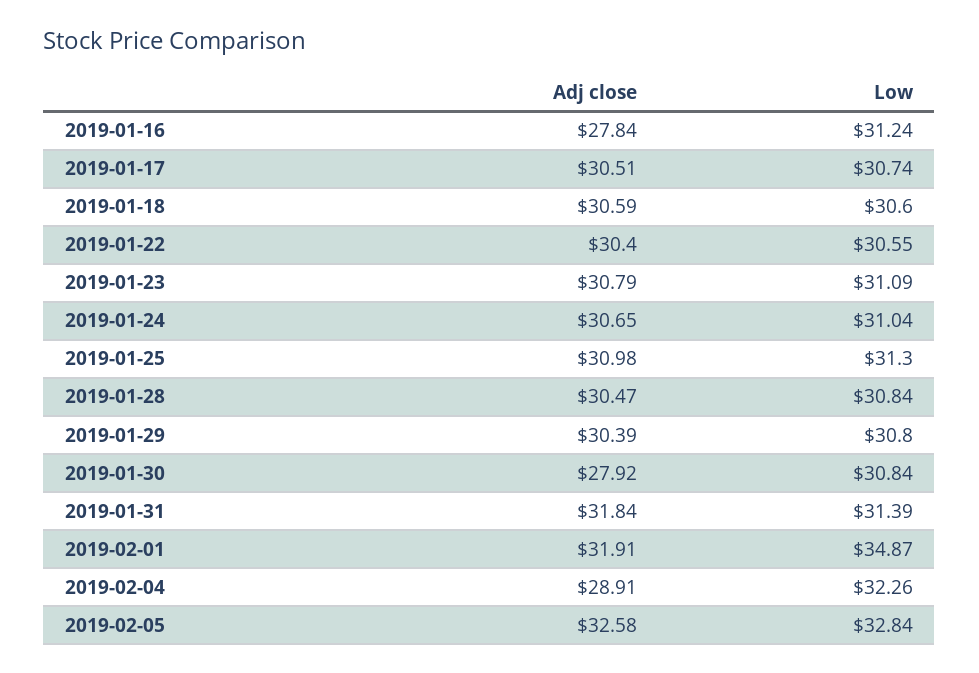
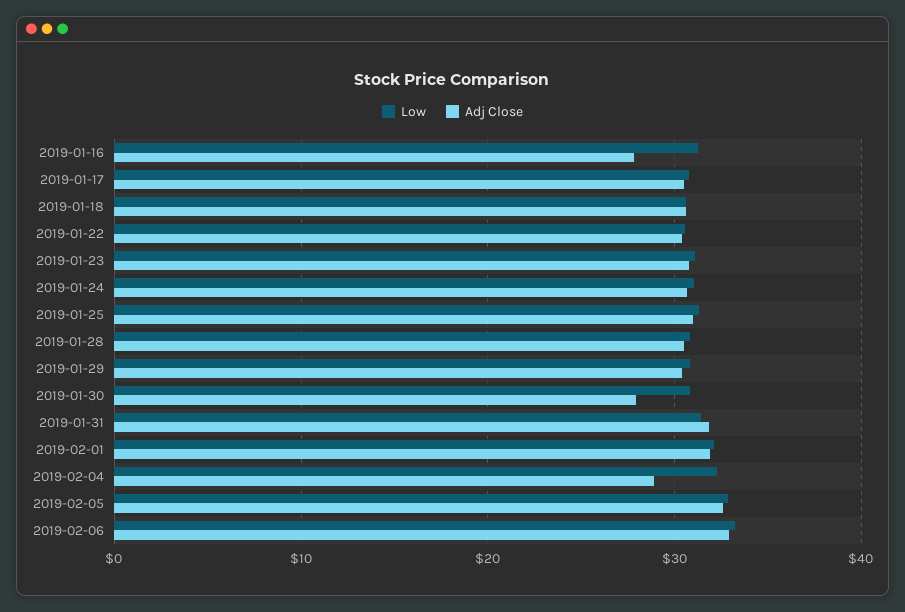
Low, 2019-02-01: 34.87 -> 32
Low, 2019-02-06: none -> 33
Adj close, 2019-02-06: none -> 33

